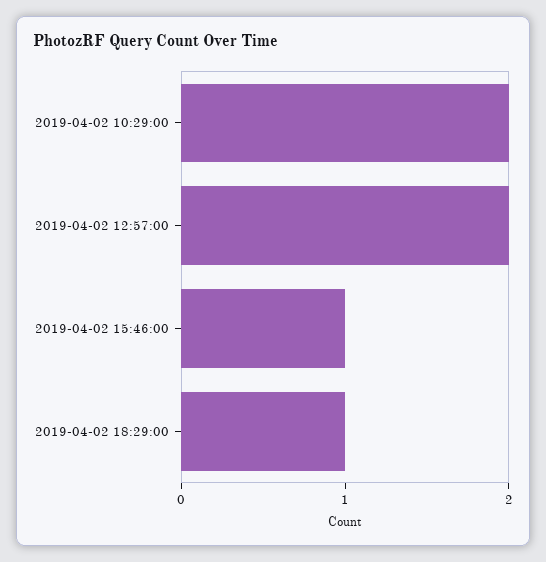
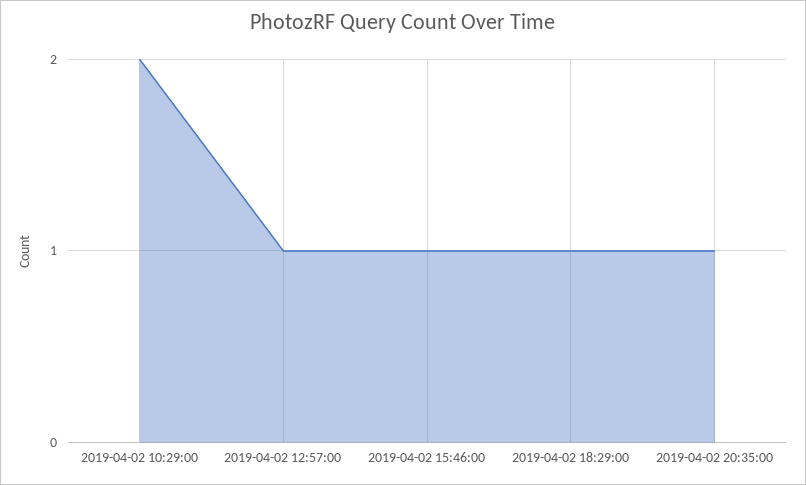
2019-04-02 12:57:00: 2 -> 1
2019-04-02 20:35:00: none -> 1

